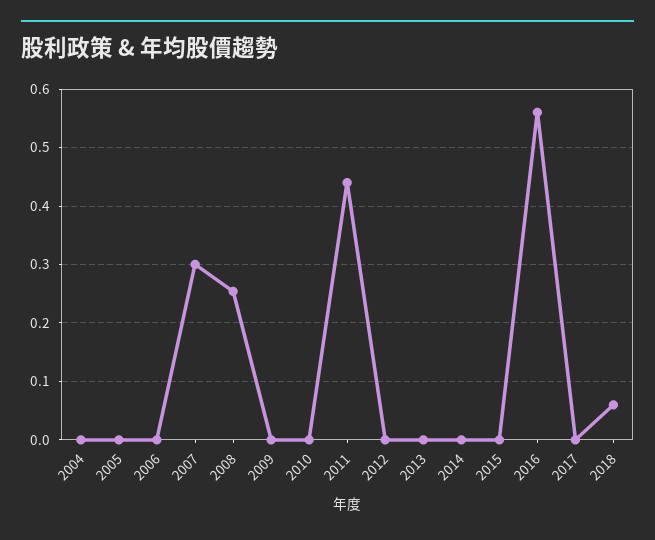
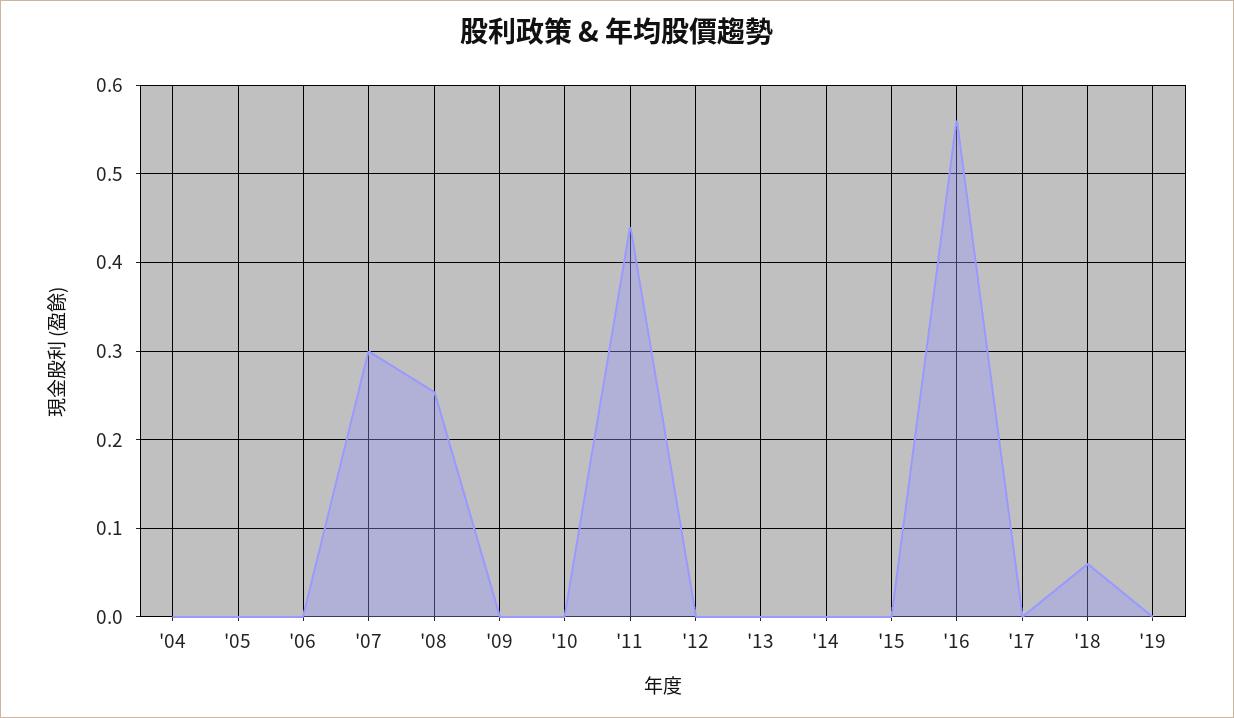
'19: none -> 0

